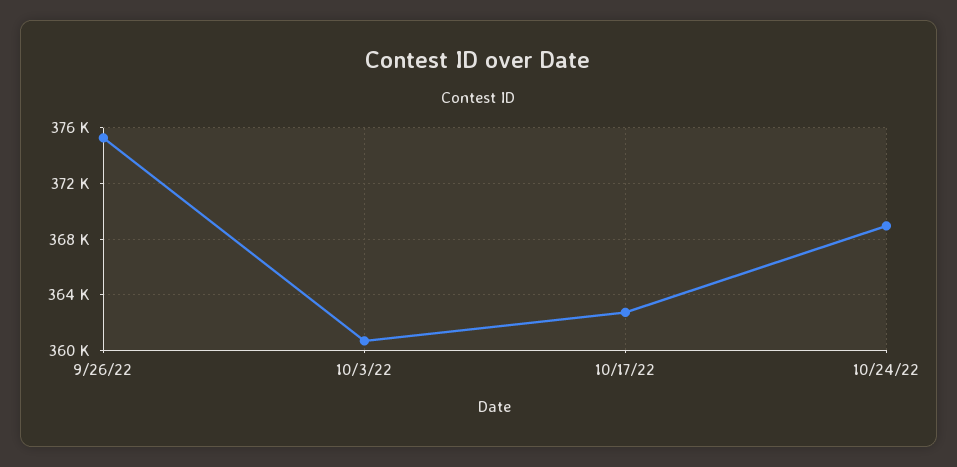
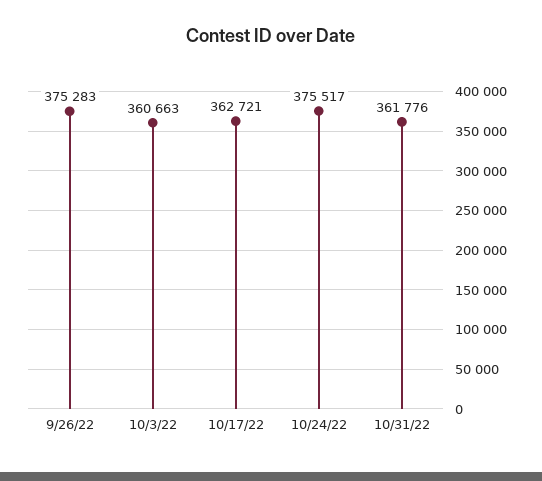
10/24/22: 369000 -> 375517
10/31/22: none -> 361776

